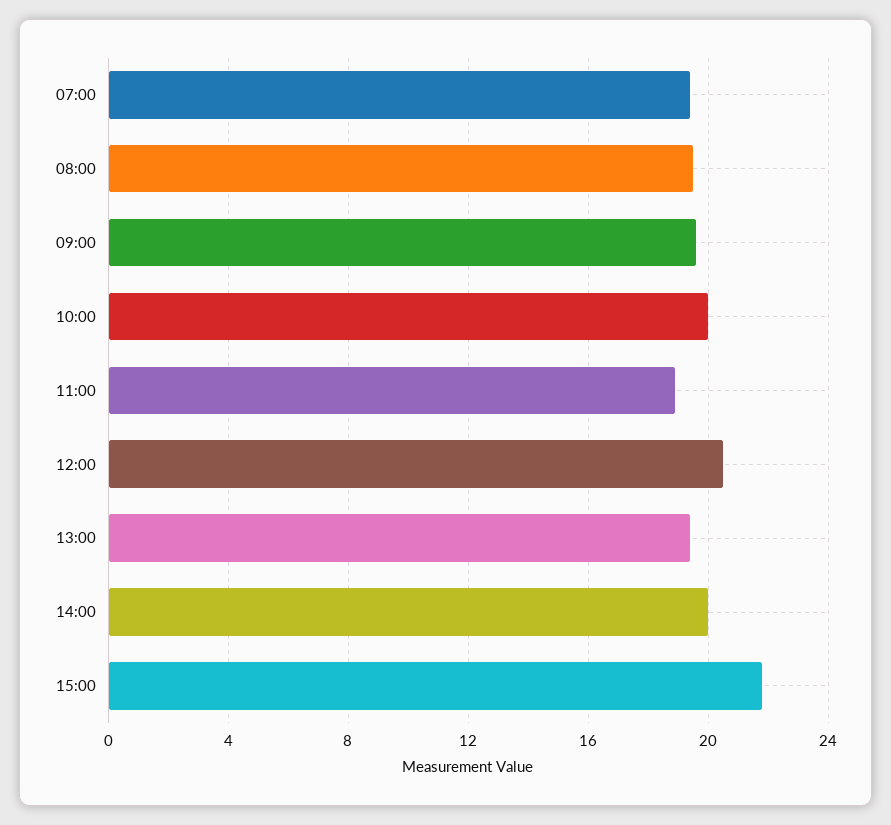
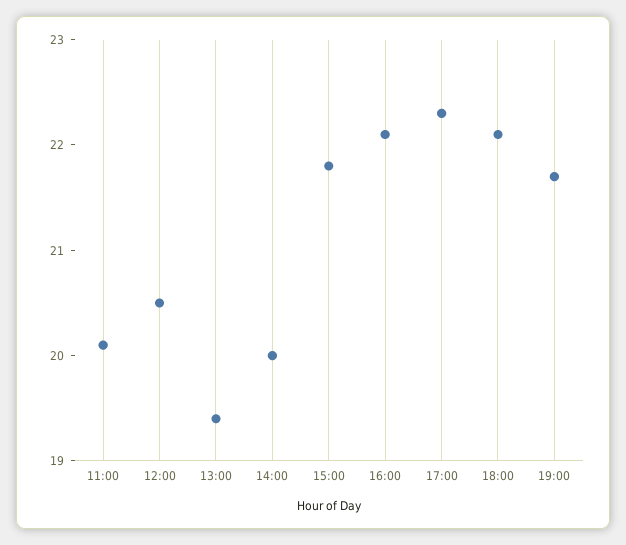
07:00: 19.5 -> none
08:00: 19.5 -> none
09:00: 19.5 -> none
10:00: 20 -> none
11:00: 19 -> 20.1
16:00: none -> 22.1
17:00: none -> 22.3
18:00: none -> 22.1
19:00: none -> 21.7

